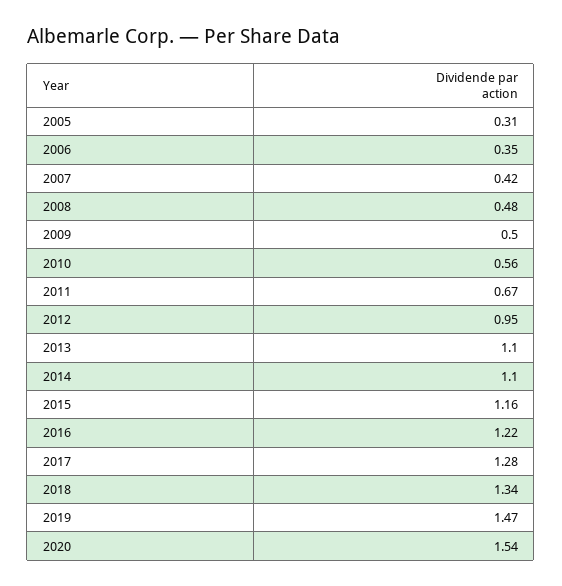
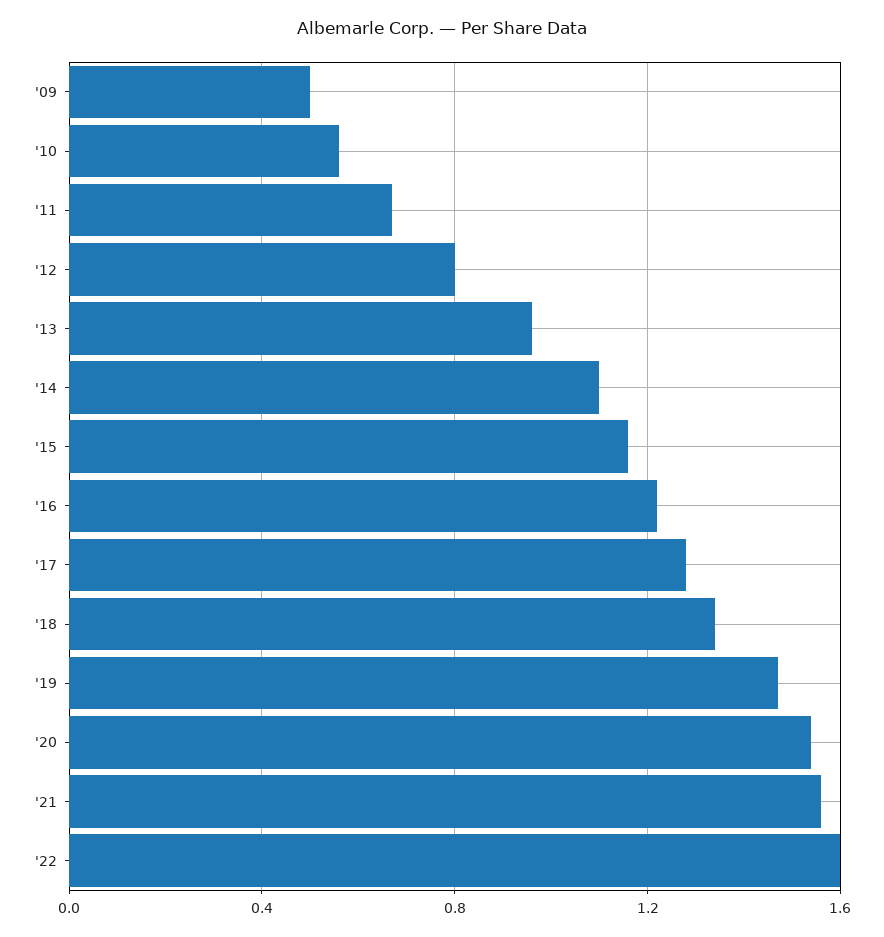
2005: 0.31 -> none
2006: 0.35 -> none
2007: 0.42 -> none
2008: 0.48 -> none
2012: 0.95 -> 0.8
2013: 1.1 -> 0.95
'21: none -> 1.55
'22: none -> 1.6

